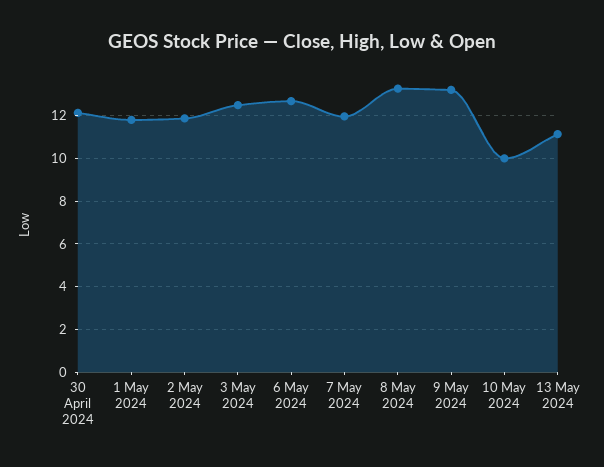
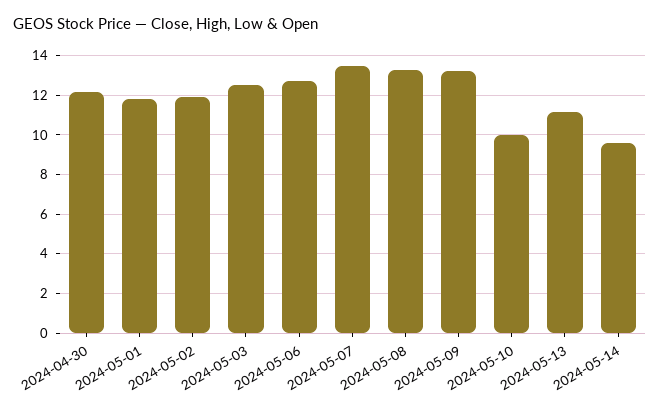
7 May 2024: 12 -> 13.5
2024-05-14: none -> 9.5

